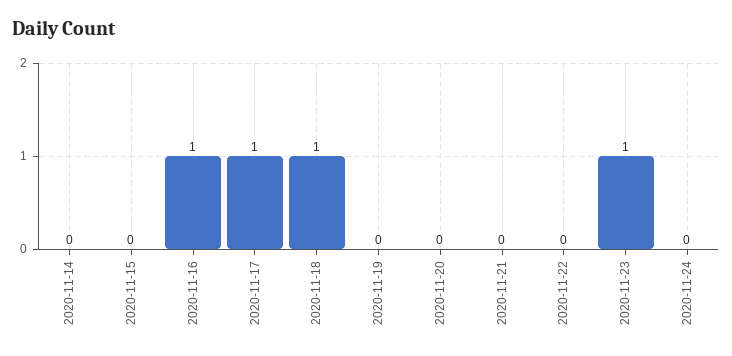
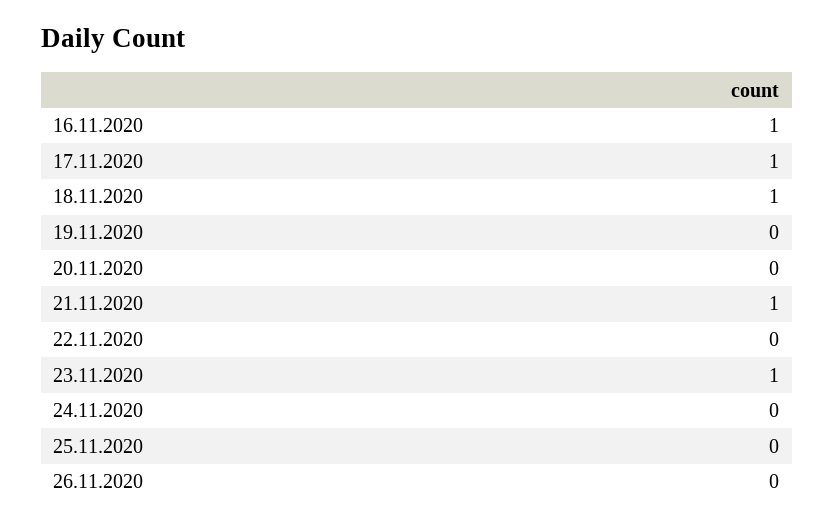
2020-11-14: 0 -> none
2020-11-15: 0 -> none
2020-11-21: 0 -> 1
25.11.2020: none -> 0
26.11.2020: none -> 0

